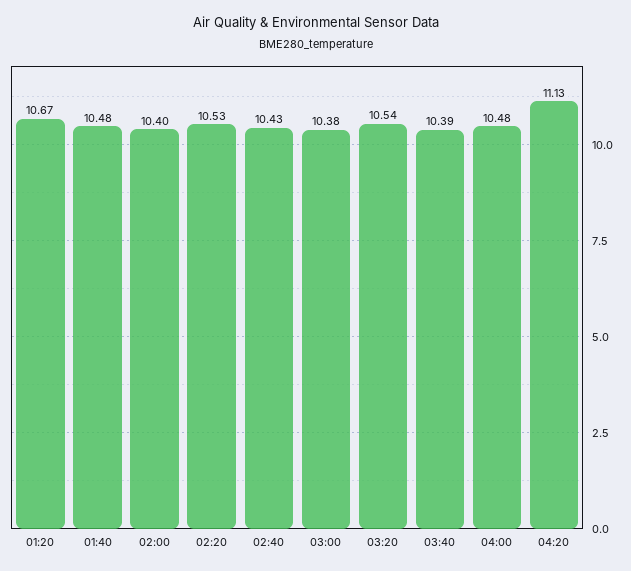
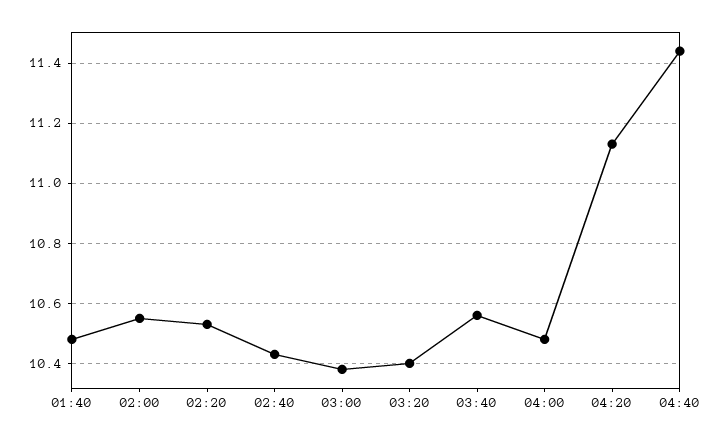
01:20: 10.67 -> none
02:00: 10.4 -> 10.55
03:20: 10.54 -> 10.4
03:40: 10.39 -> 10.55
04:40: none -> 11.45

